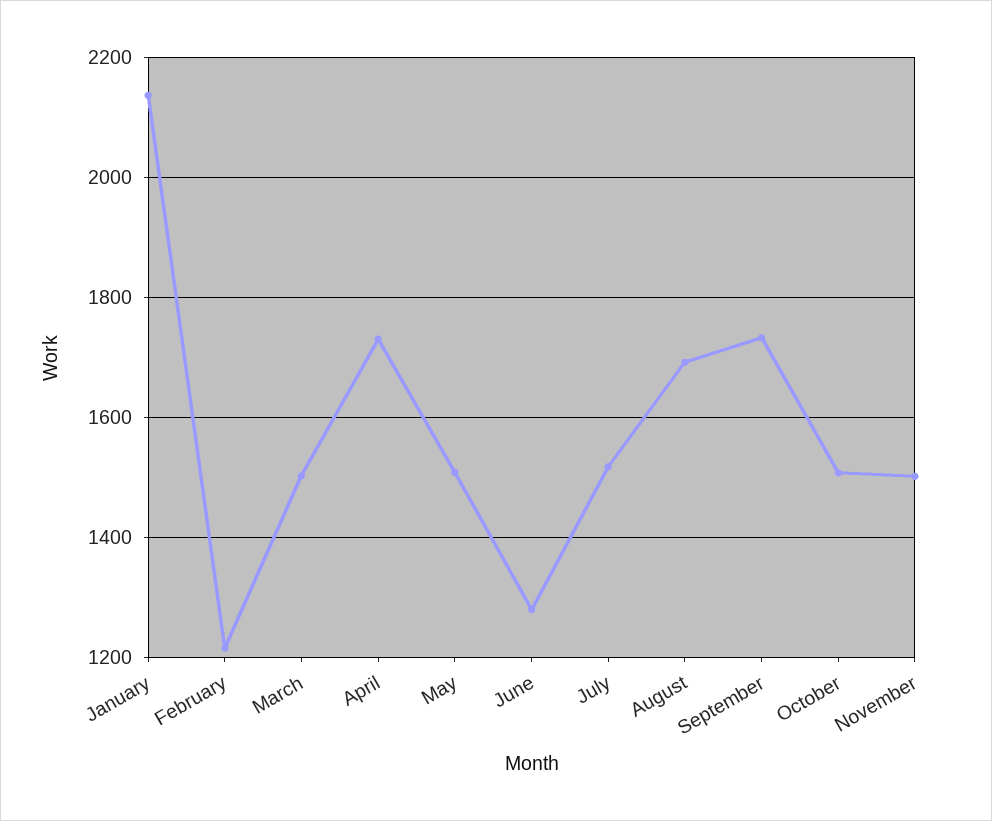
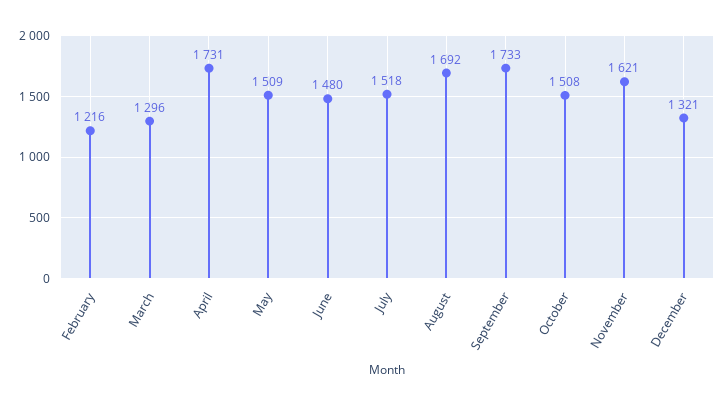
January: 2140 -> none
March: 1500 -> 1296
June: 1280 -> 1480
November: 1500 -> 1621
December: none -> 1321

